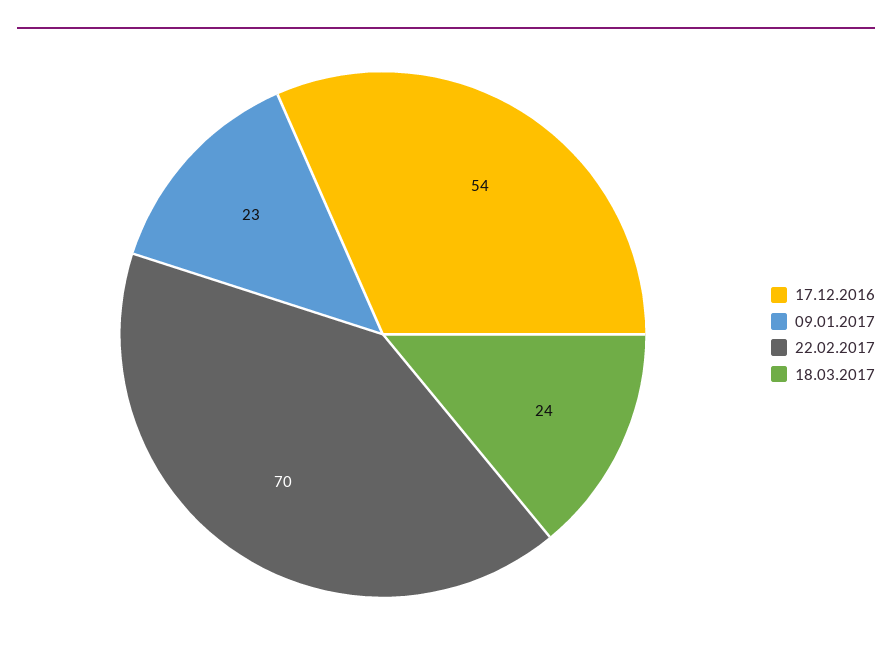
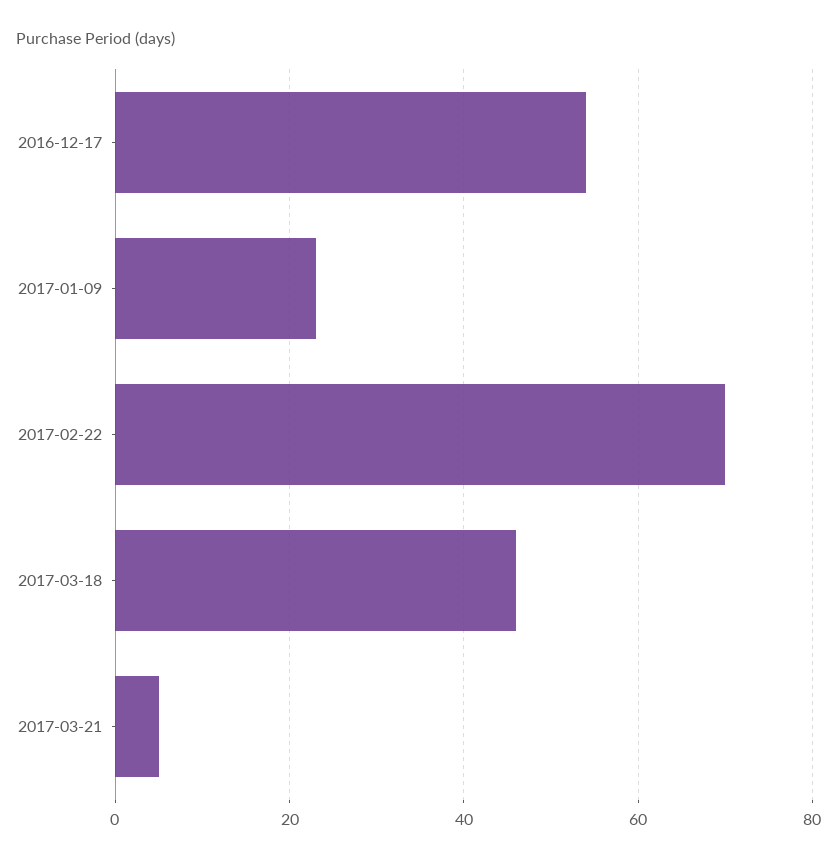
18.03.2017: 24 -> 45
2017-03-21: none -> 5

